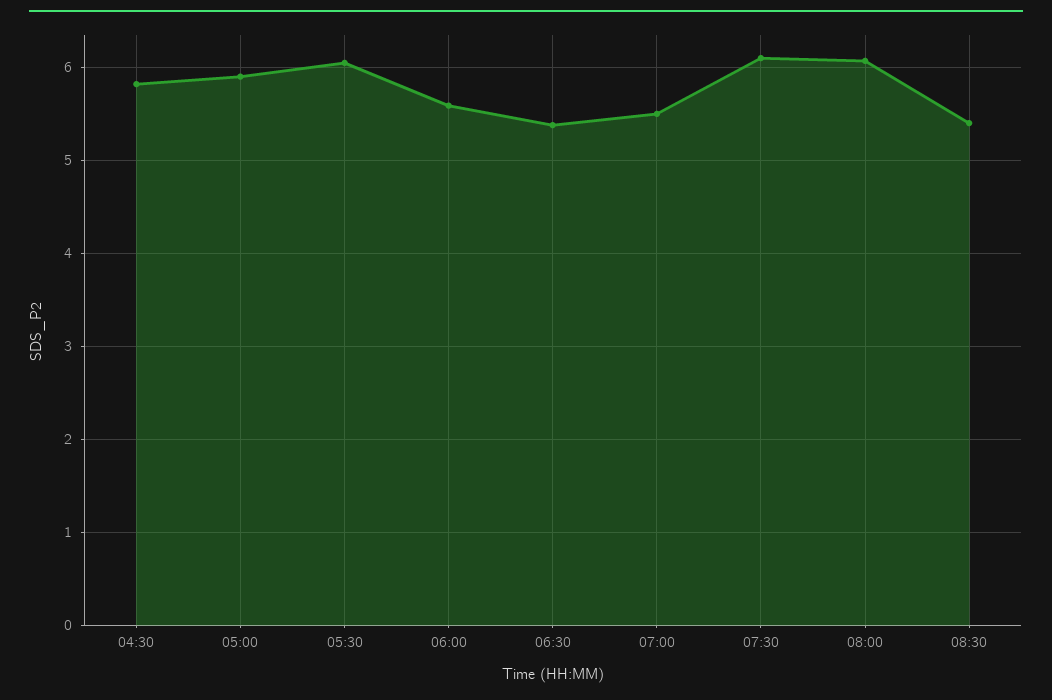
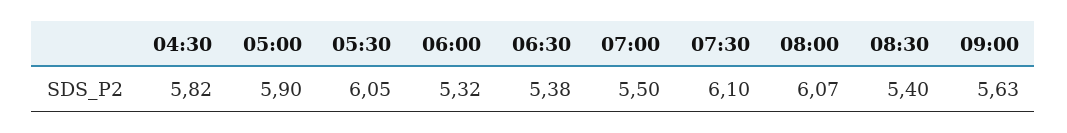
06:00: 5.6 -> 5.32
09:00: none -> 5.63

